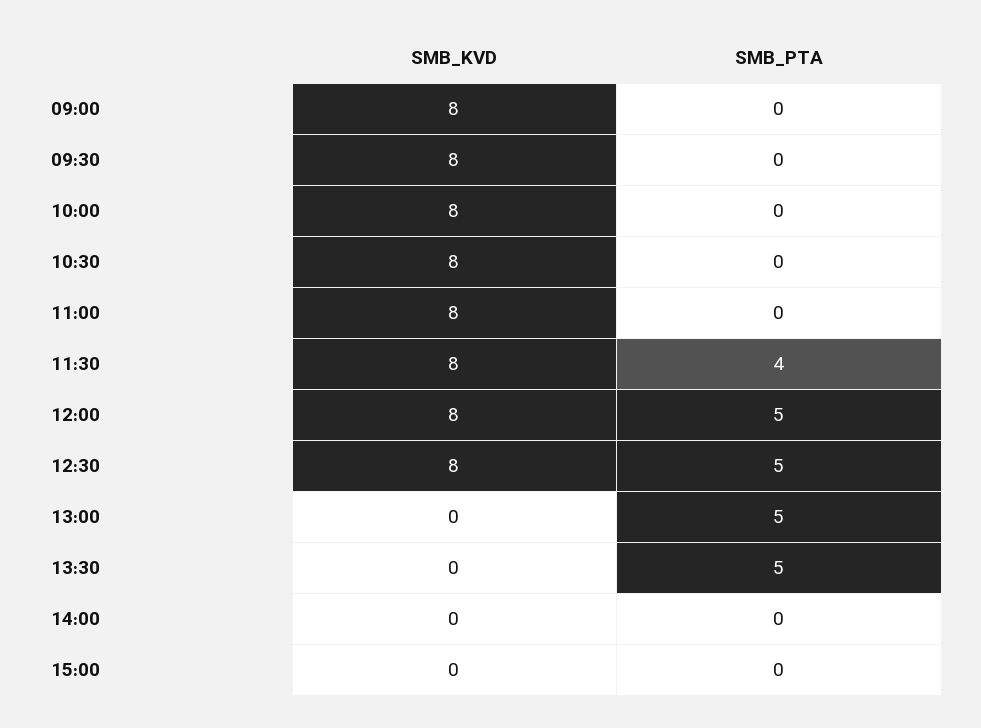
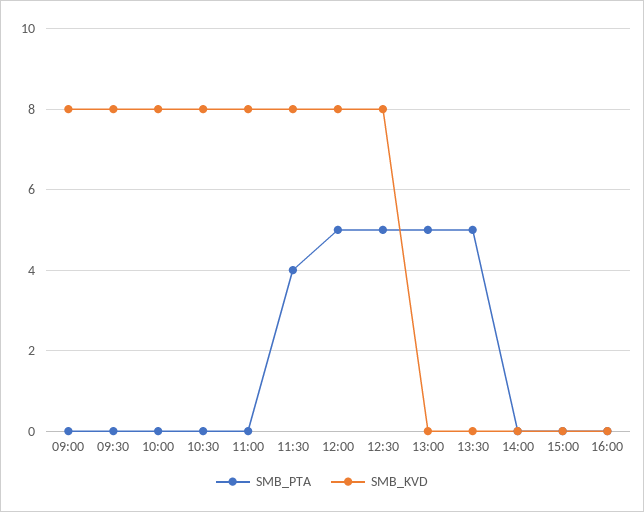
SMB_PTA, 16:00: none -> 0
SMB_KVD, 16:00: none -> 0

